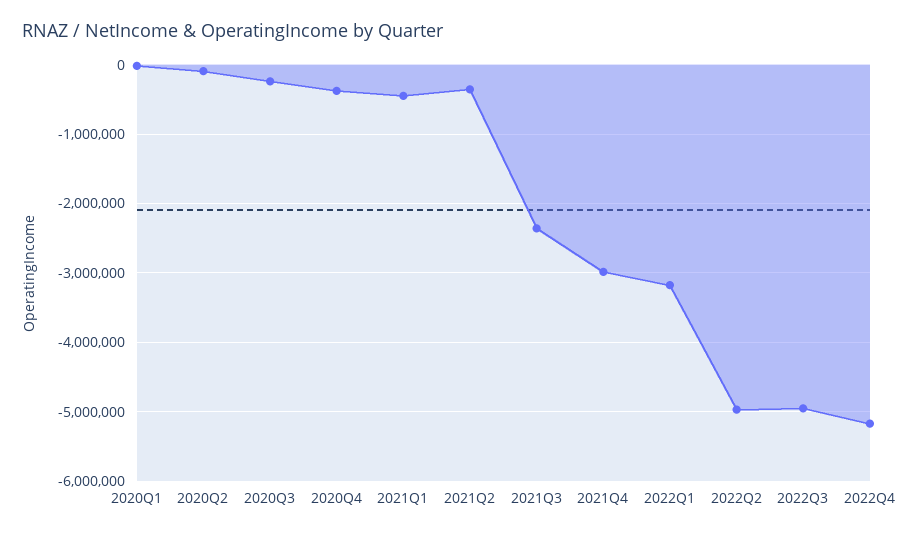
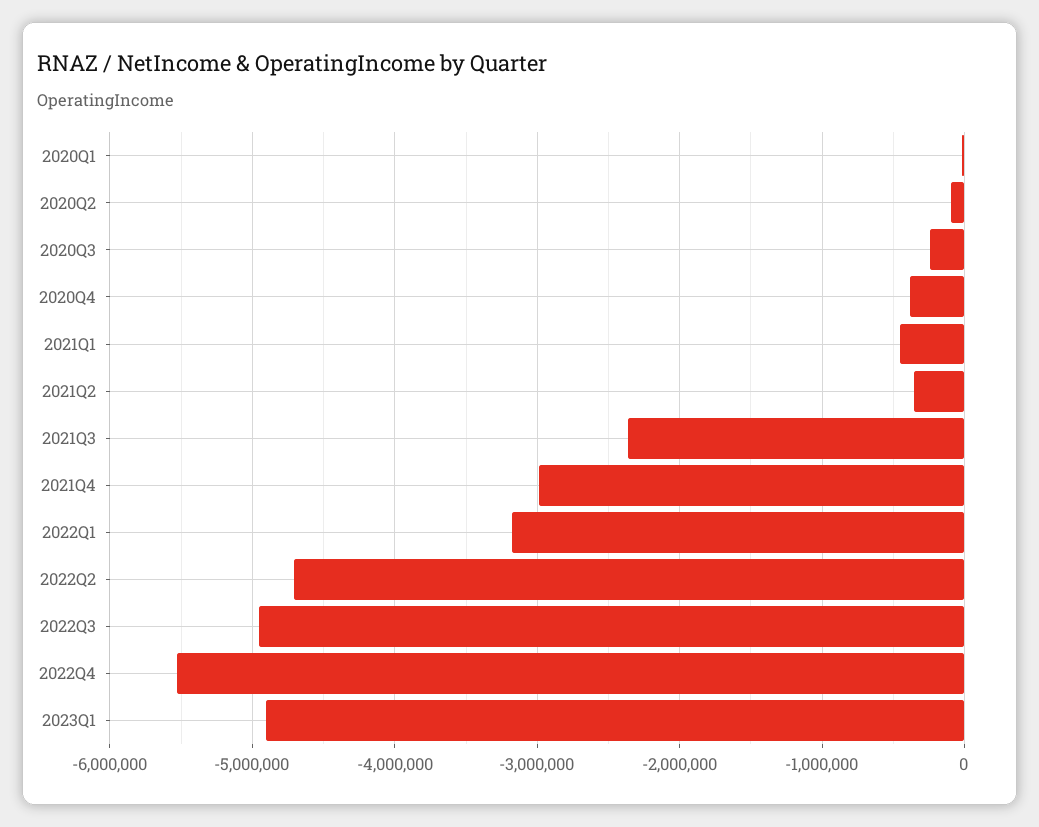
2022Q2: -5000000 -> -4700000
2022Q4: -5200000 -> -5500000
2023Q1: none -> -4900000

